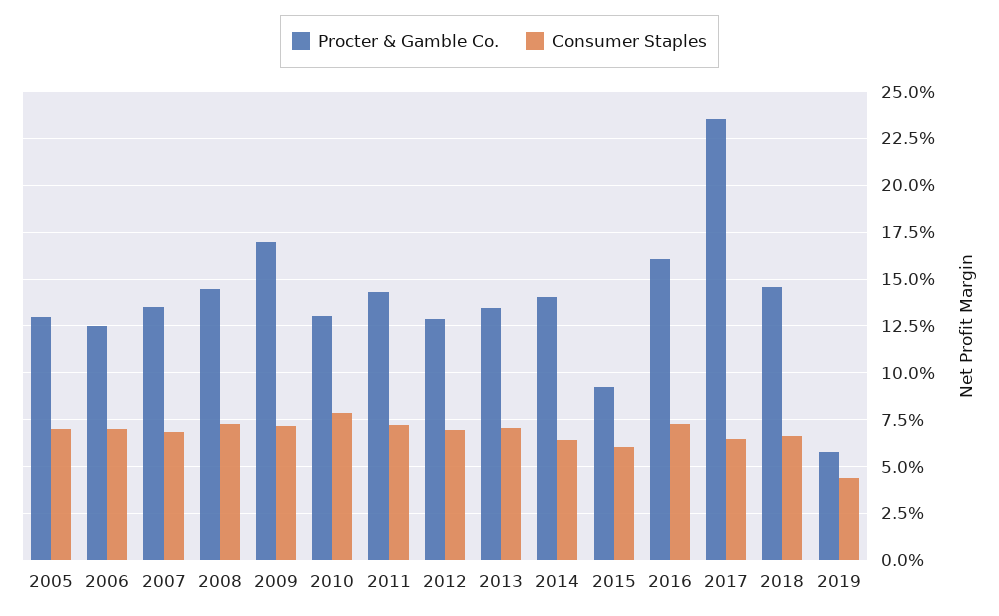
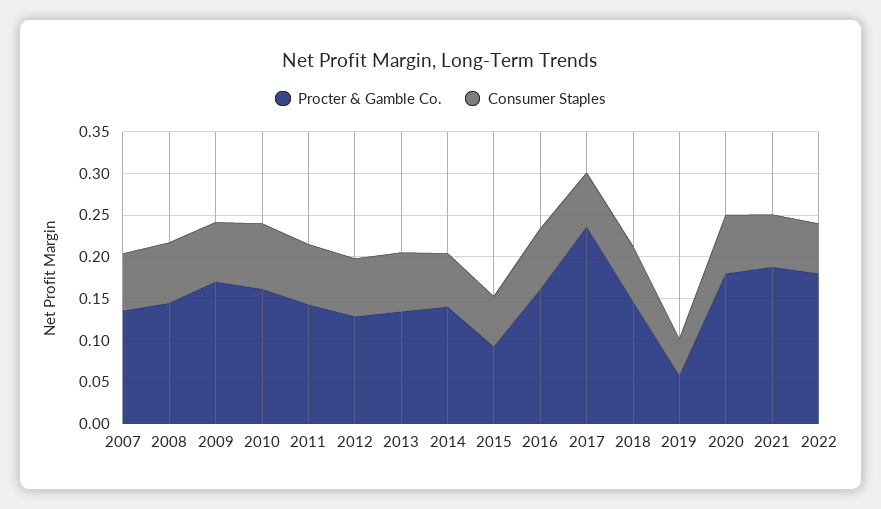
Procter & Gamble Co., 2005: 0.13 -> none
Consumer Staples, 2005: 0.07 -> none
Procter & Gamble Co., 2006: 0.125 -> none
Consumer Staples, 2006: 0.07 -> none
Procter & Gamble Co., 2010: 0.13 -> 0.16
Procter & Gamble Co., 2020: none -> 0.18
Consumer Staples, 2020: none -> 0.07
Procter & Gamble Co., 2021: none -> 0.19
Consumer Staples, 2021: none -> 0.06
Procter & Gamble Co., 2022: none -> 0.18
Consumer Staples, 2022: none -> 0.06

